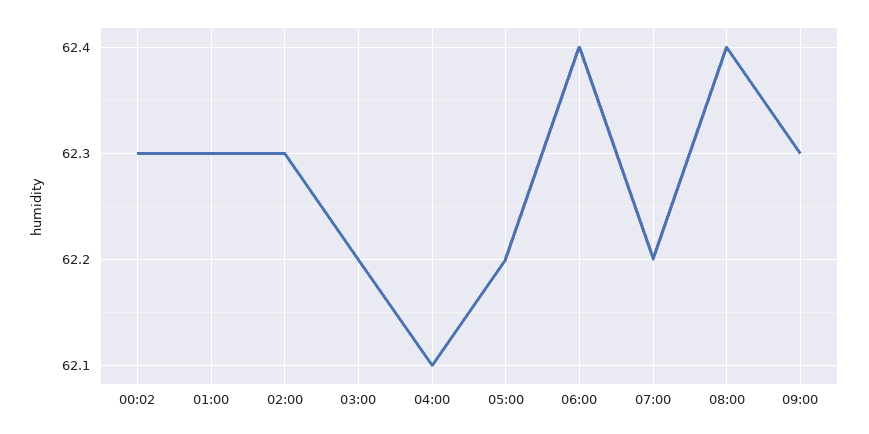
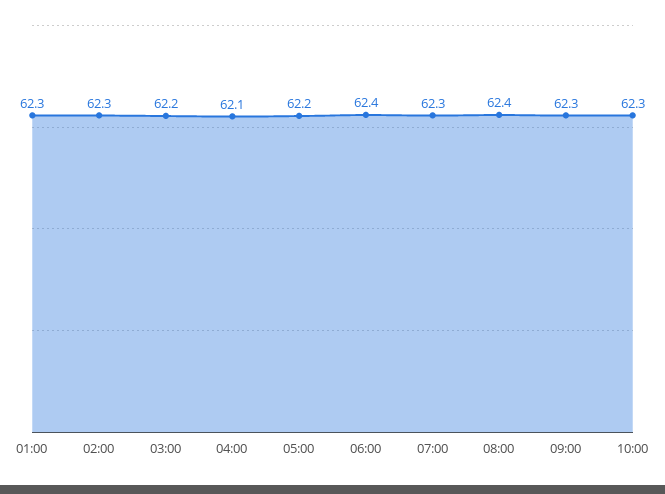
00:02: 62.3 -> none
07:00: 62.2 -> 62.3
10:00: none -> 62.3

